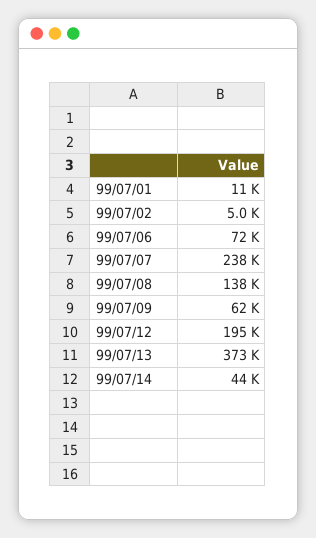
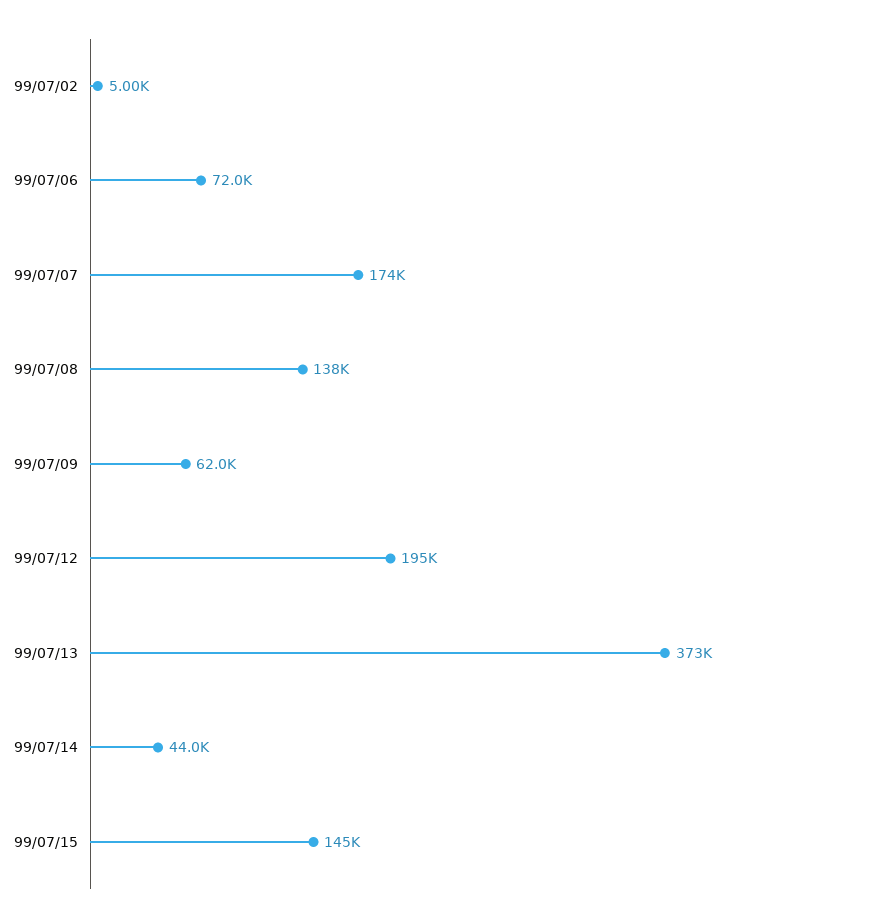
99/07/01: 11000 -> none
99/07/07: 238000 -> 174000
99/07/15: none -> 145000

